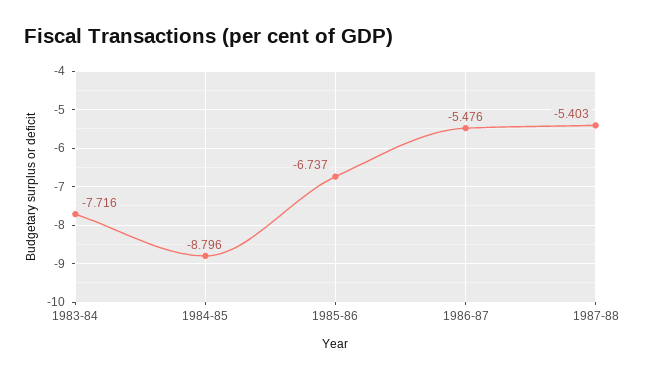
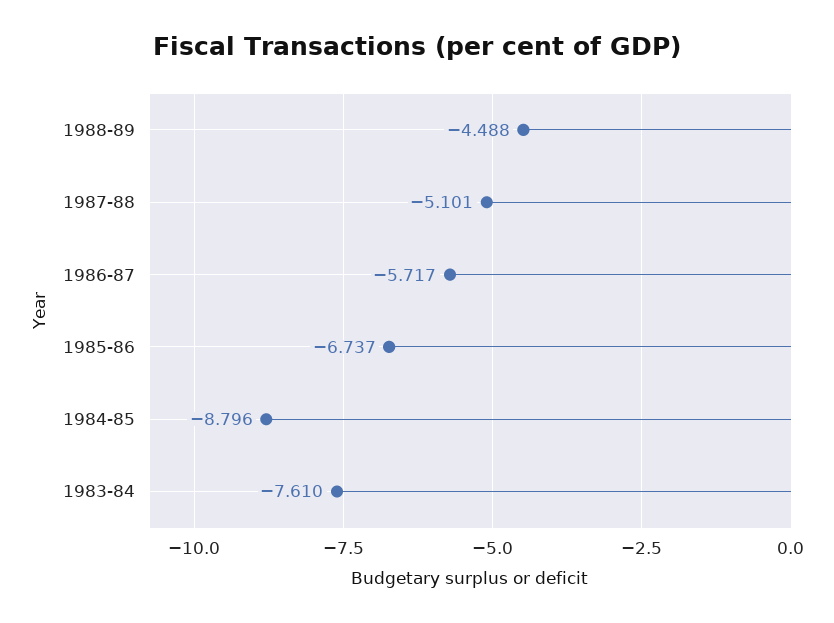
1983-84: -7.716 -> -7.61
1986-87: -5.476 -> -5.717
1987-88: -5.403 -> -5.101
1988-89: none -> -4.488

